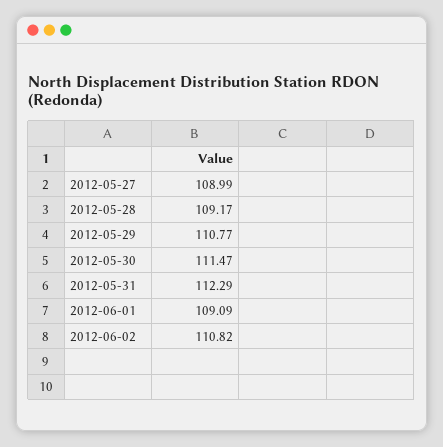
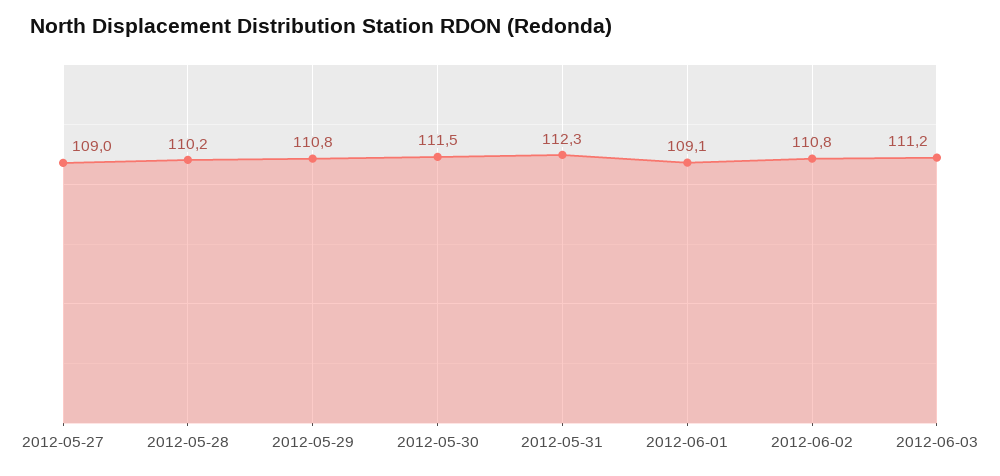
2012-05-28: 109.17 -> 110.2
2012-06-03: none -> 111.2

